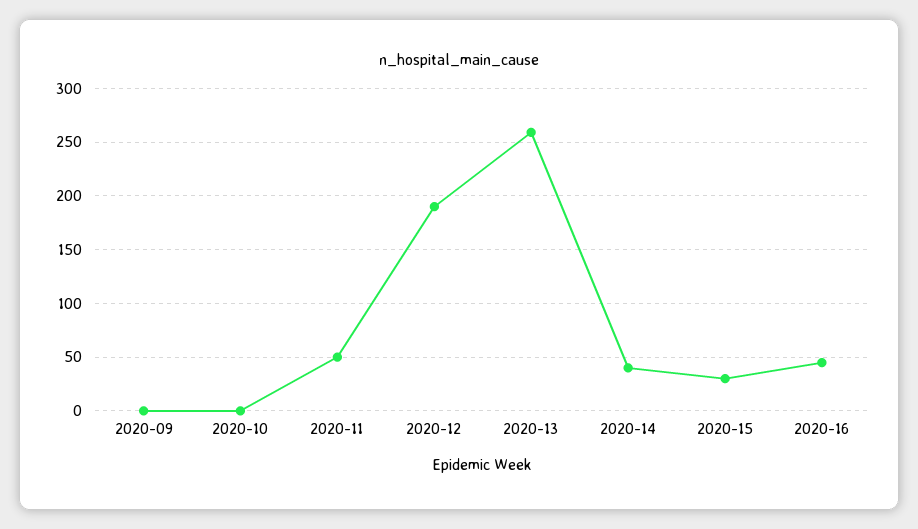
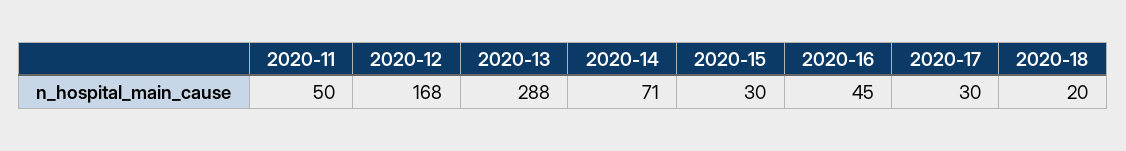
2020-09: 0 -> none
2020-10: 0 -> none
2020-12: 190 -> 168
2020-13: 260 -> 288
2020-14: 40 -> 71
2020-17: none -> 30
2020-18: none -> 20

